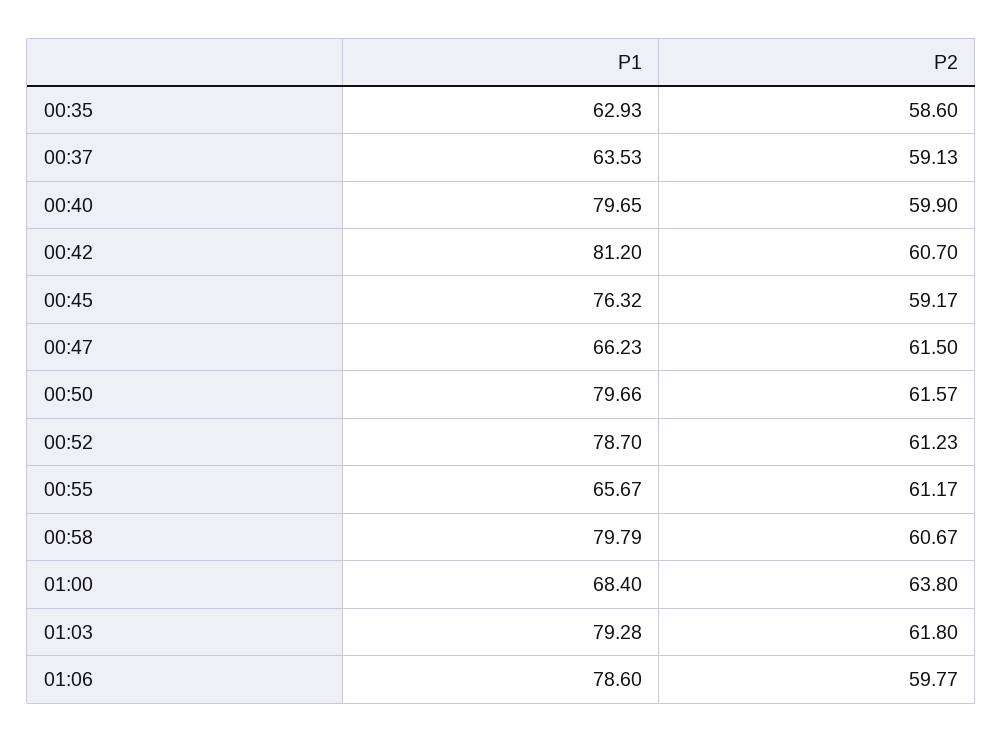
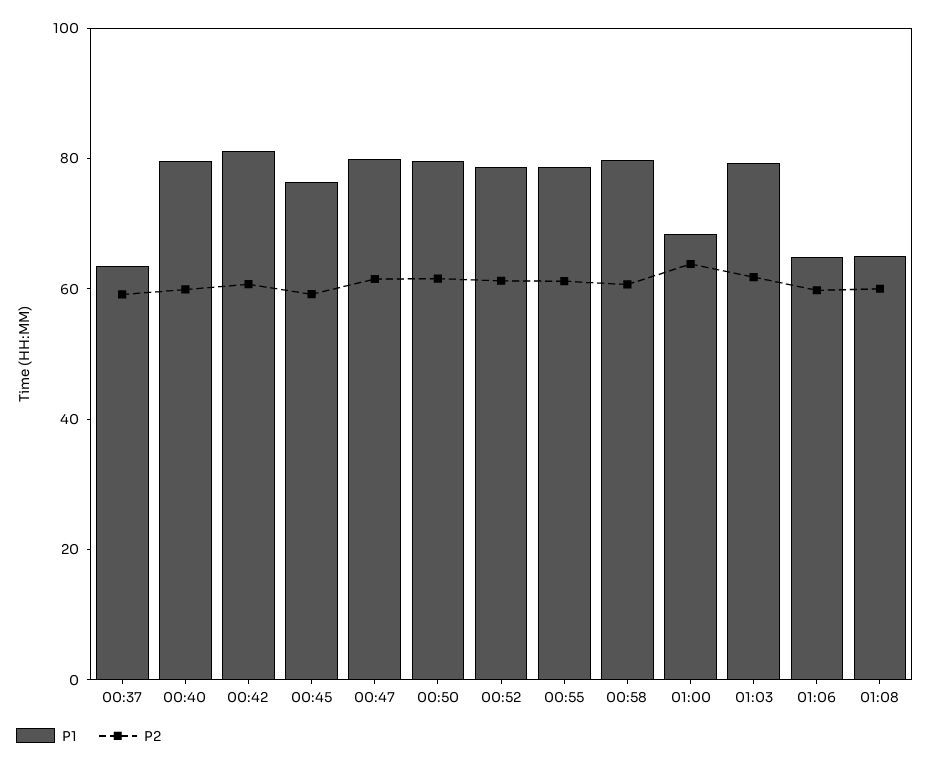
P1, 00:35: 62.93 -> none
P2, 00:35: 58.6 -> none
P1, 00:47: 66.23 -> 80
P1, 00:55: 65.67 -> 80
P1, 01:06: 78.6 -> 65
P1, 01:08: none -> 65
P2, 01:08: none -> 60

